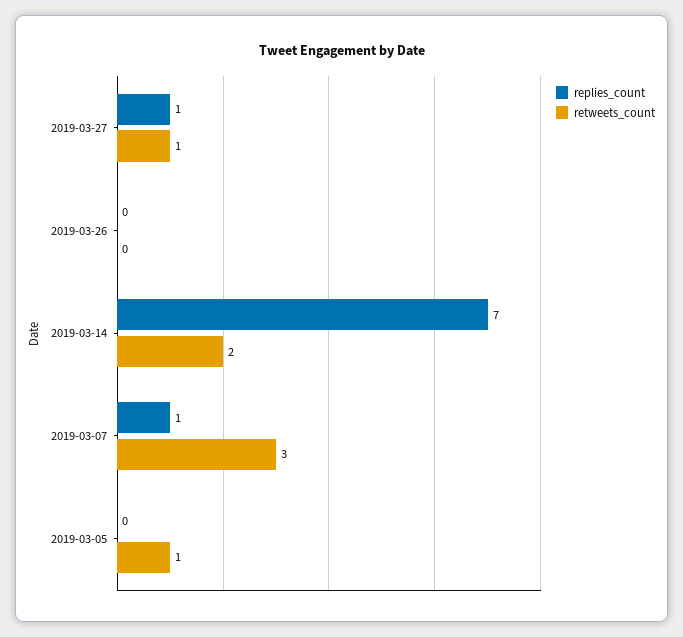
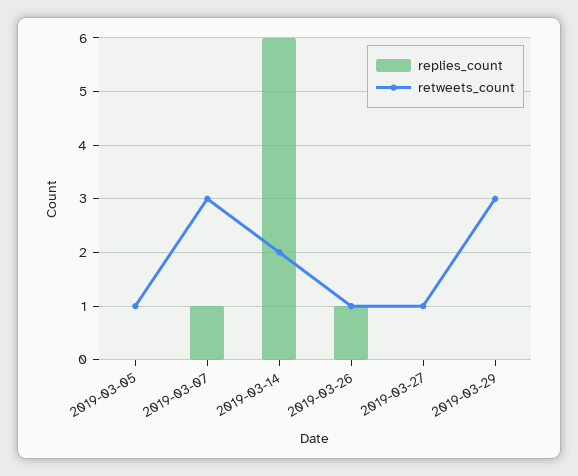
replies_count, 2019-03-27: 1 -> 0
replies_count, 2019-03-26: 0 -> 1
retweets_count, 2019-03-26: 0 -> 1
replies_count, 2019-03-14: 7 -> 6
replies_count, 2019-03-29: none -> 0
retweets_count, 2019-03-29: none -> 3

